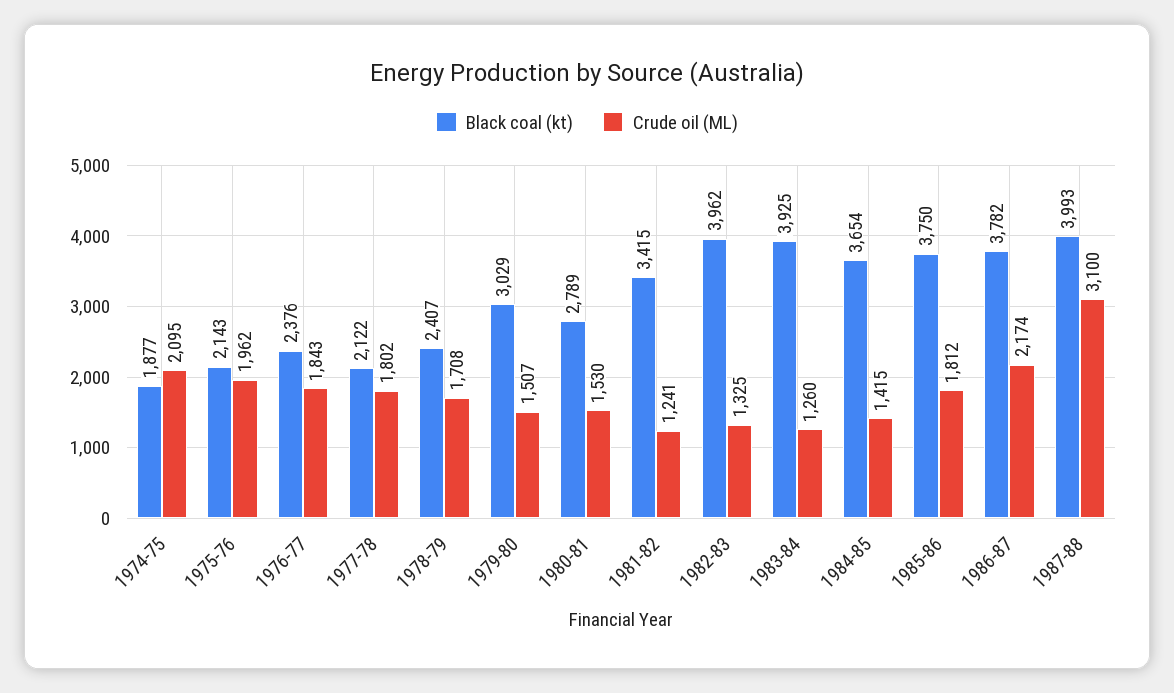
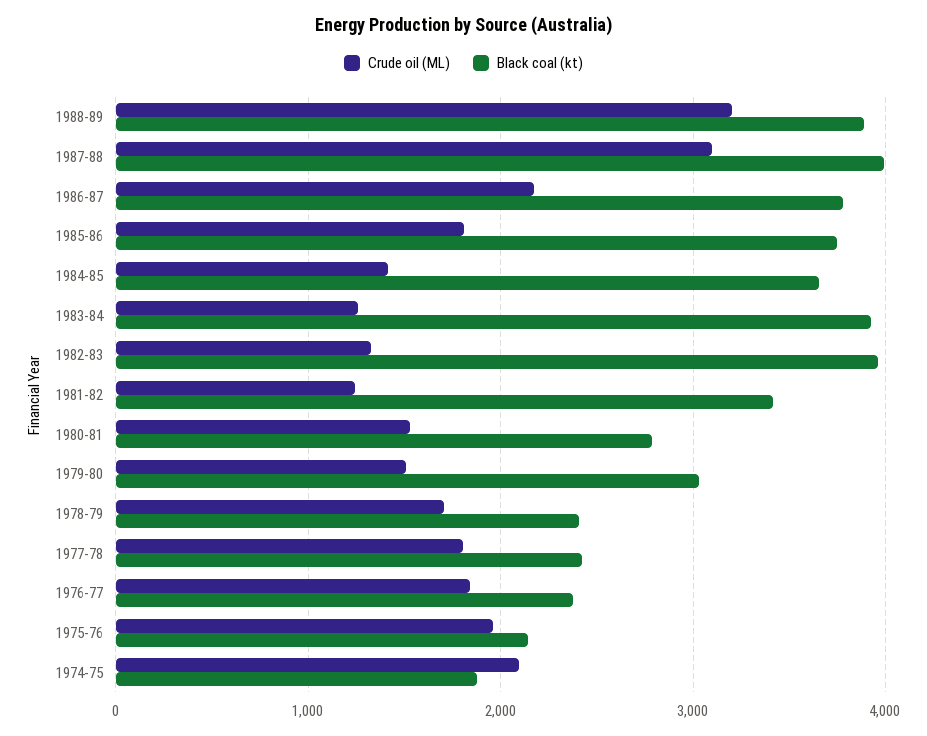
Black coal (kt), 1977-78: 2122 -> 2400
Crude oil (ML), 1988-89: none -> 3200
Black coal (kt), 1988-89: none -> 3900

